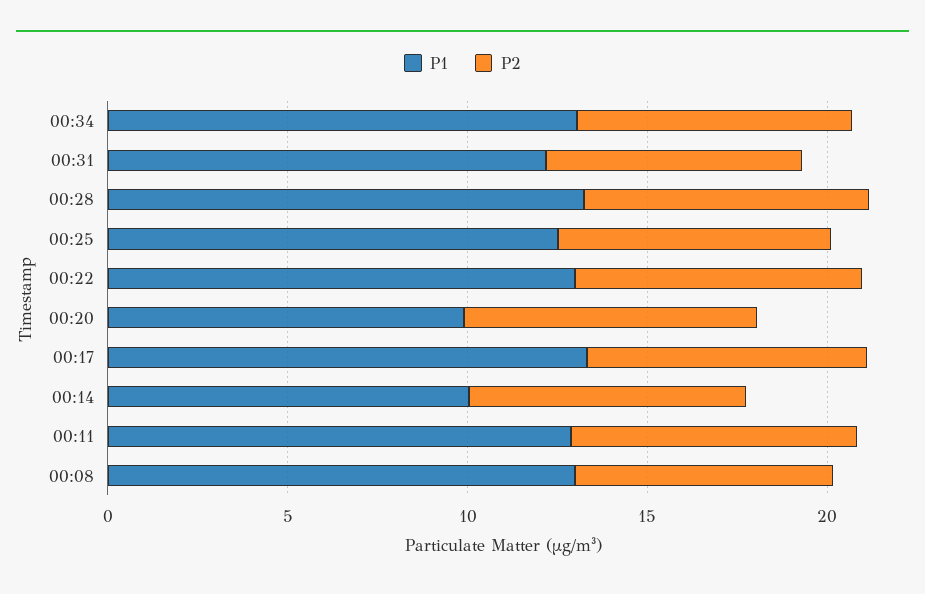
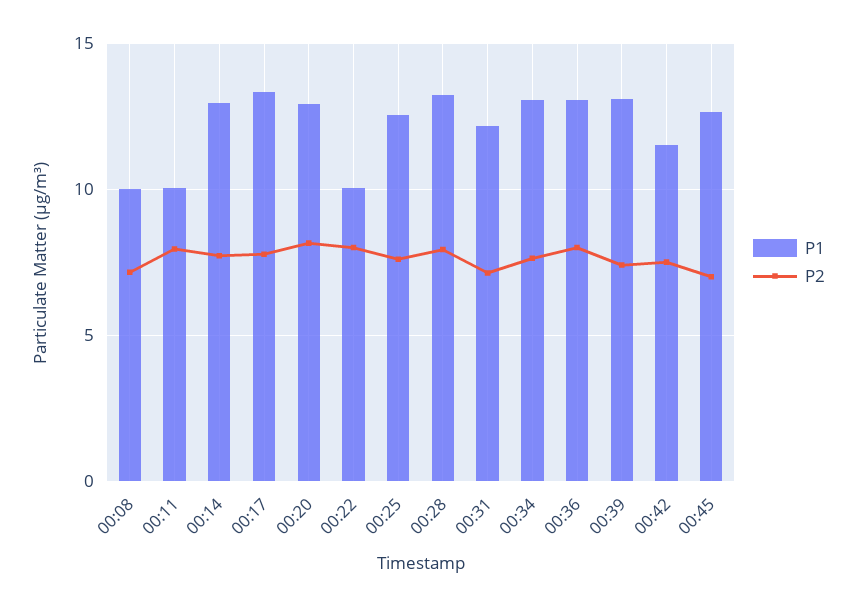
P1, 00:22: 13 -> 10
P1, 00:20: 10 -> 13
P1, 00:14: 10 -> 13
P1, 00:11: 13 -> 10
P1, 00:08: 13 -> 10
P1, 00:36: none -> 13
P2, 00:36: none -> 8
P1, 00:39: none -> 13
P2, 00:39: none -> 7.5
P1, 00:42: none -> 11.5
P2, 00:42: none -> 7.5
P1, 00:45: none -> 12.5
P2, 00:45: none -> 7

